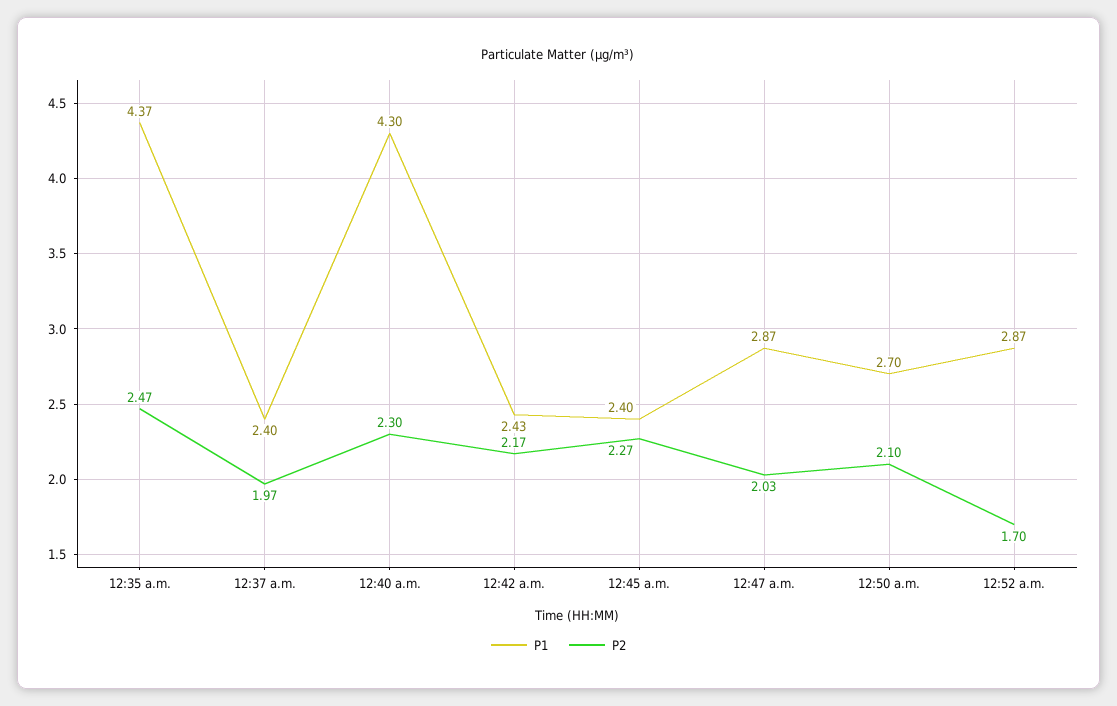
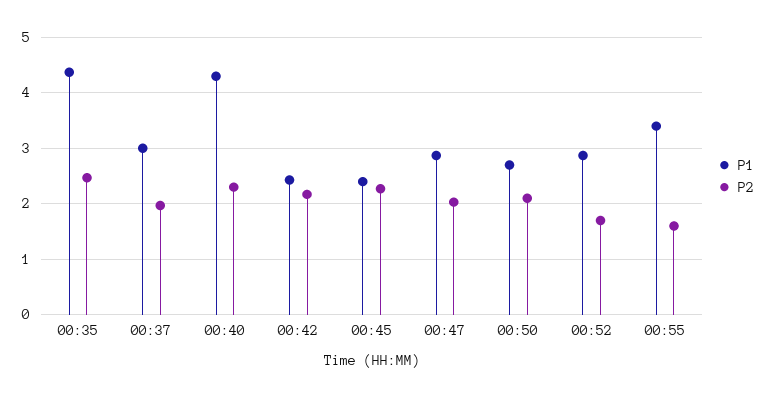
P1, 12:37 a.m.: 2.4 -> 3
P1, 00:55: none -> 3.4
P2, 00:55: none -> 1.6

